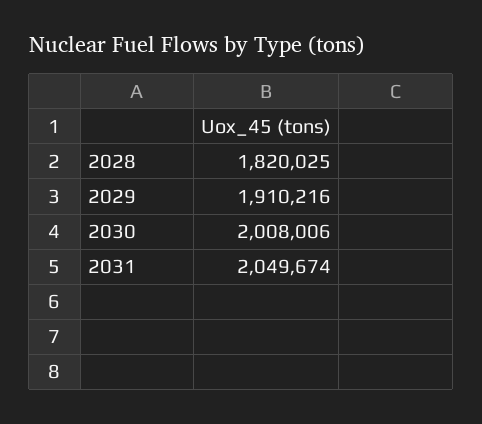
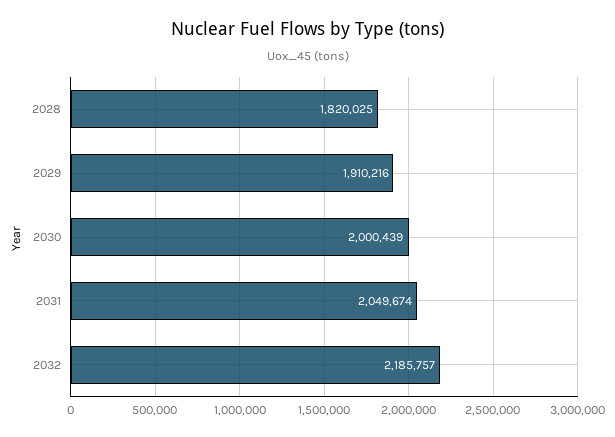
2030: 2008006 -> 2000439
2032: none -> 2185757

